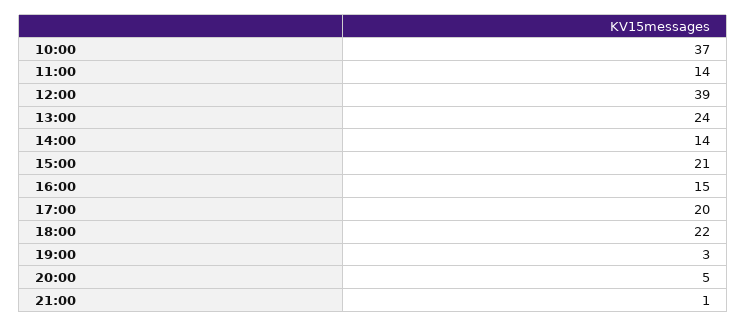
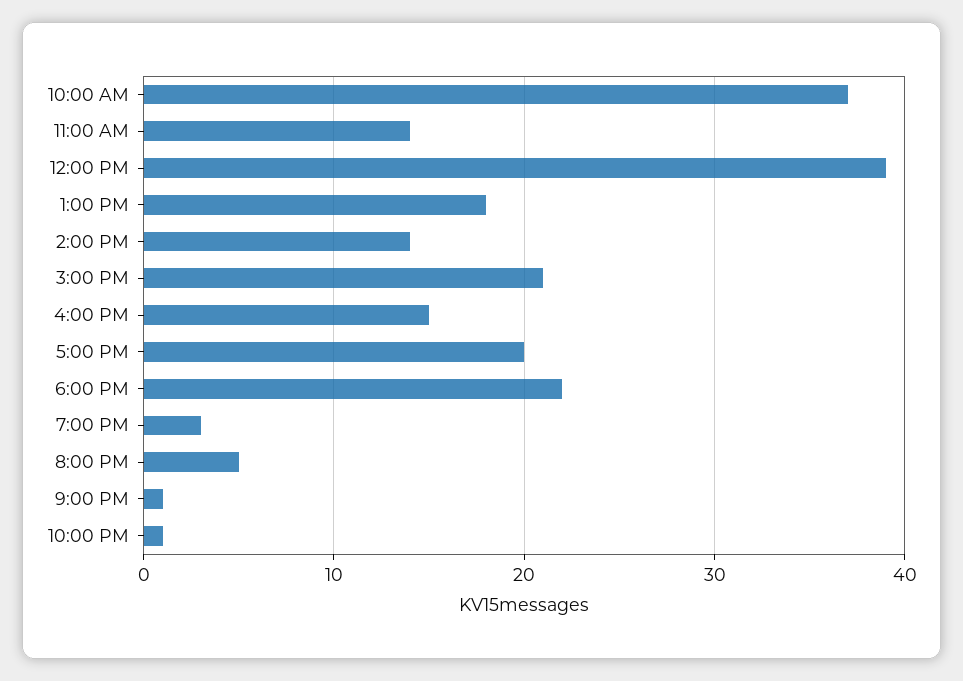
13:00: 24 -> 18
10:00 PM: none -> 1

